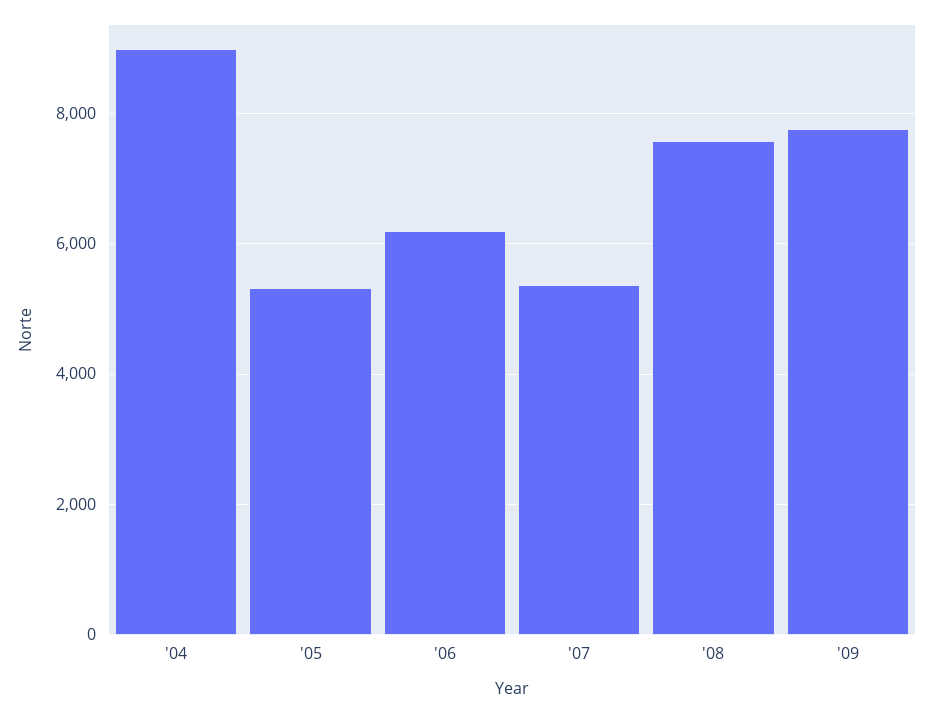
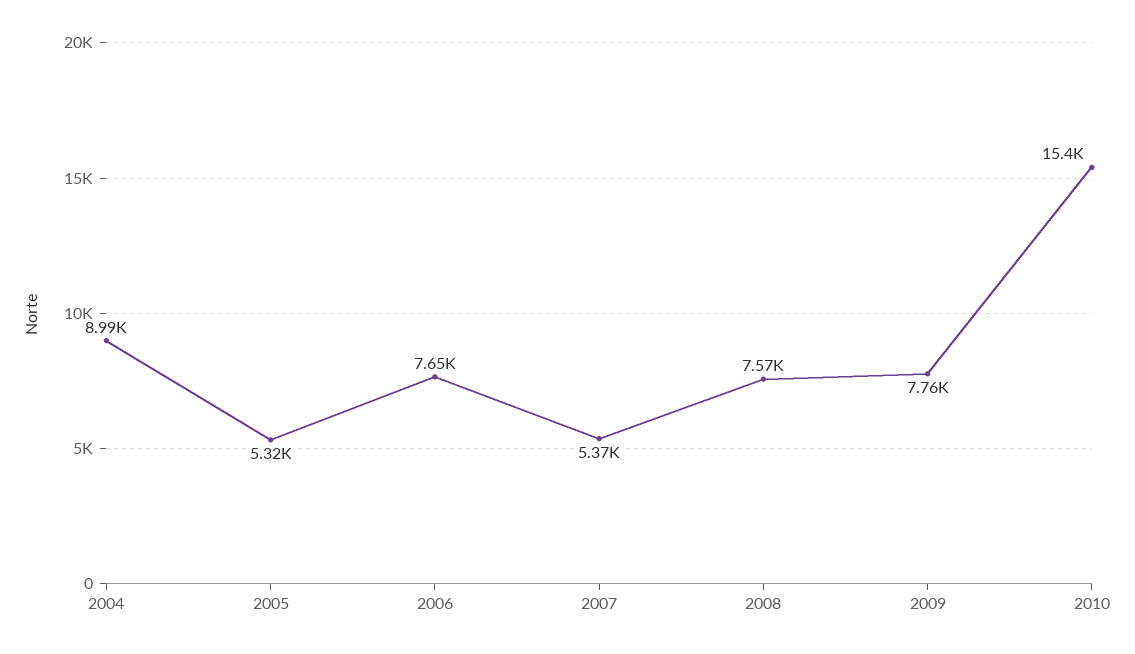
'06: 6200 -> 7650
2010: none -> 15400

